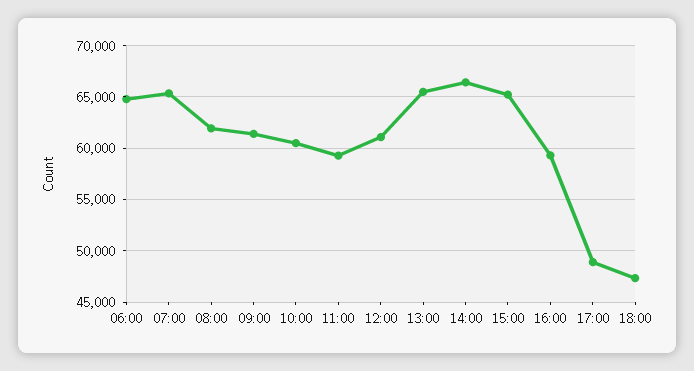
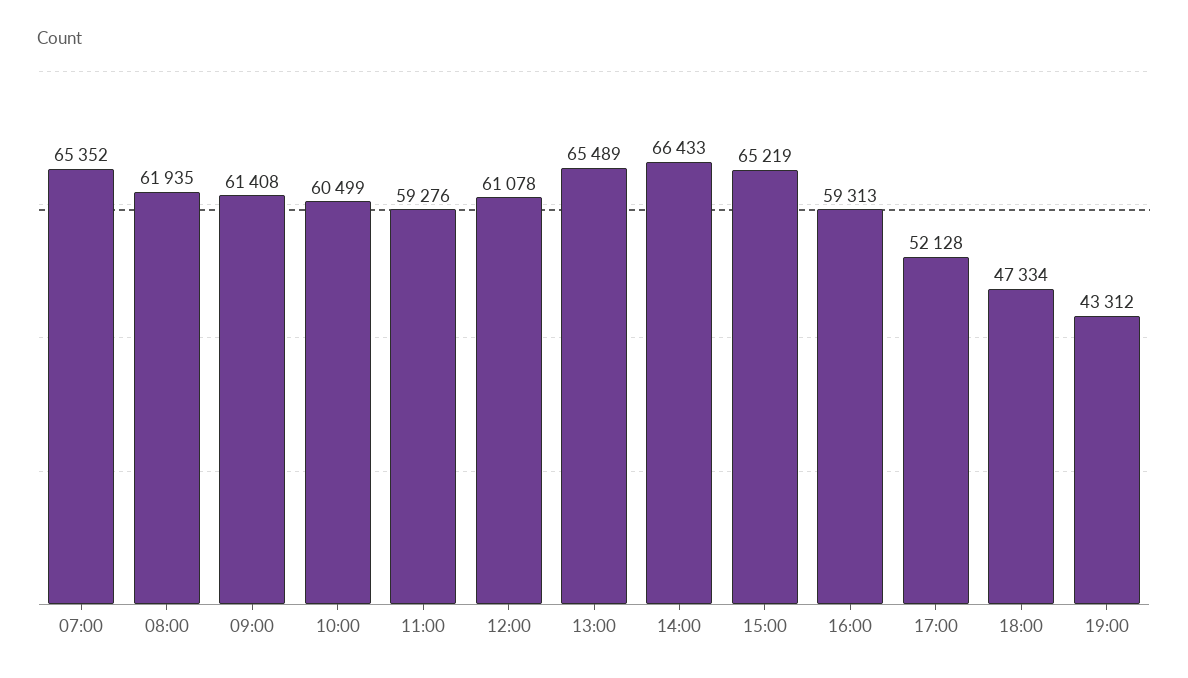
06:00: 65000 -> none
17:00: 49000 -> 52128
19:00: none -> 43312

